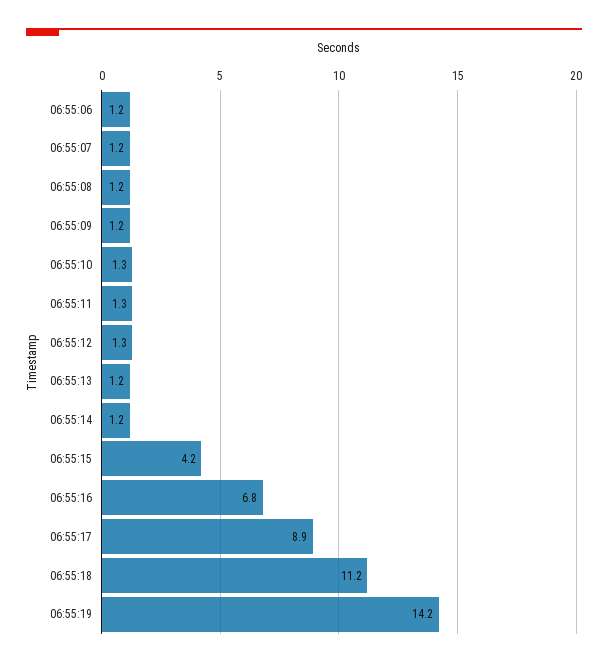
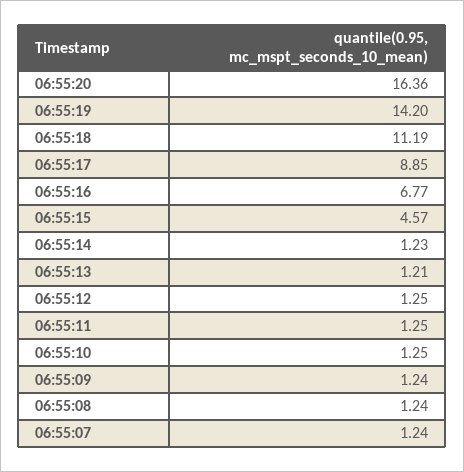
06:55:06: 1.2 -> none
06:55:15: 4.2 -> 4.57
06:55:20: none -> 16.36

